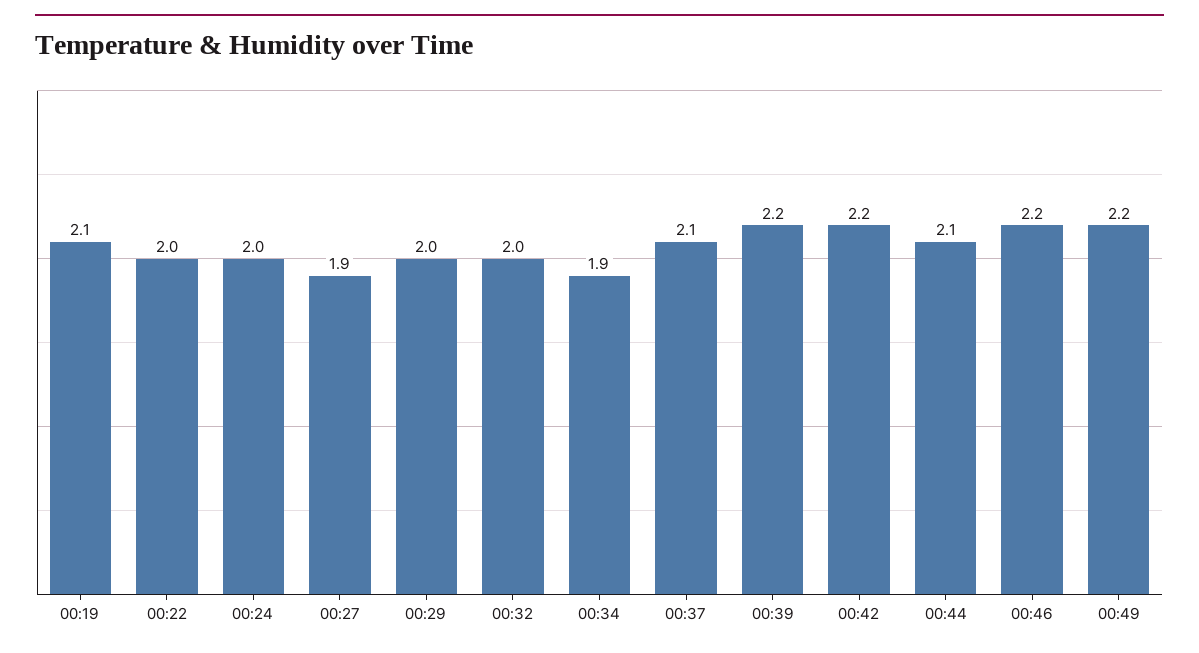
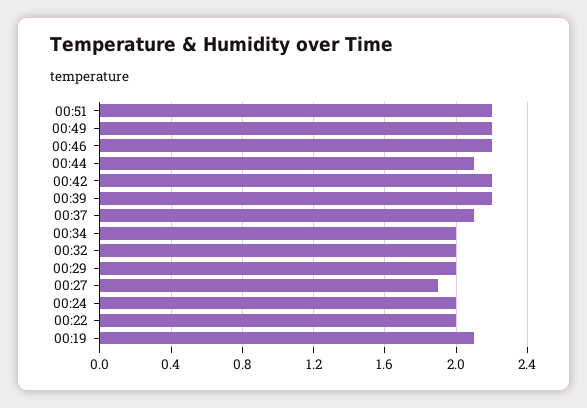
00:34: 1.9 -> 2
00:51: none -> 2.2

